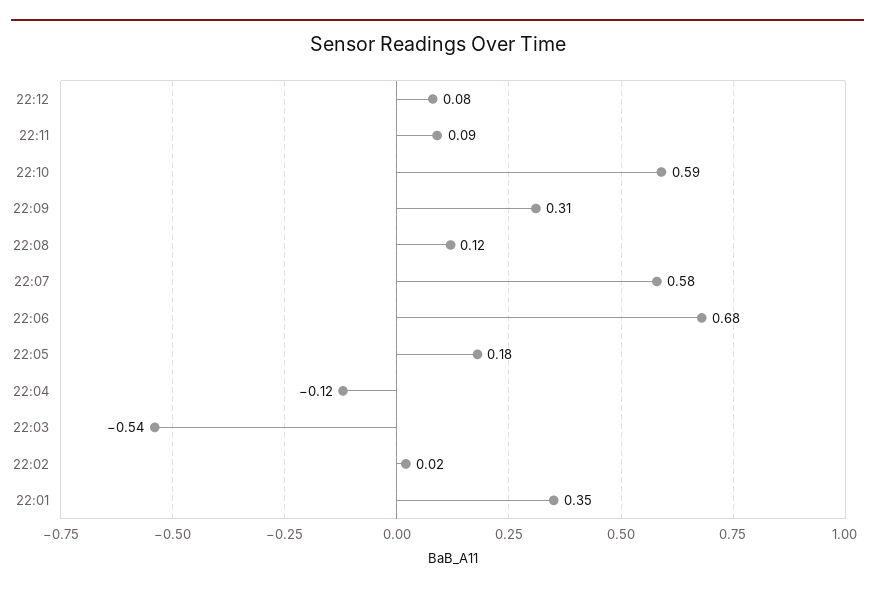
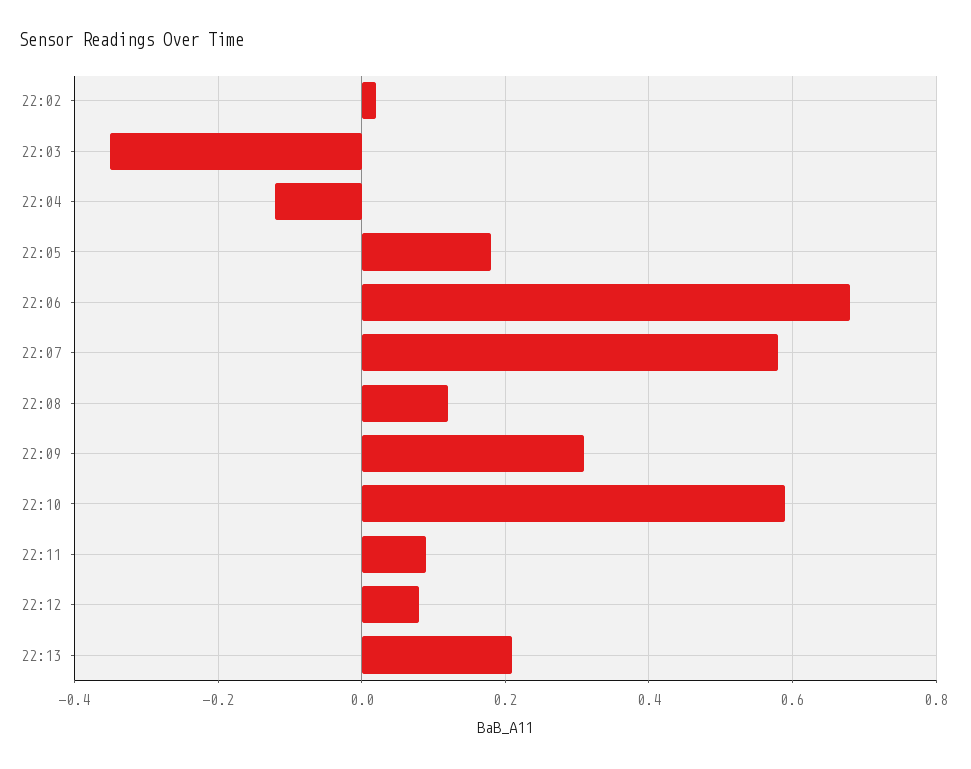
22:03: -0.54 -> -0.35
22:01: 0.35 -> none
22:13: none -> 0.2

